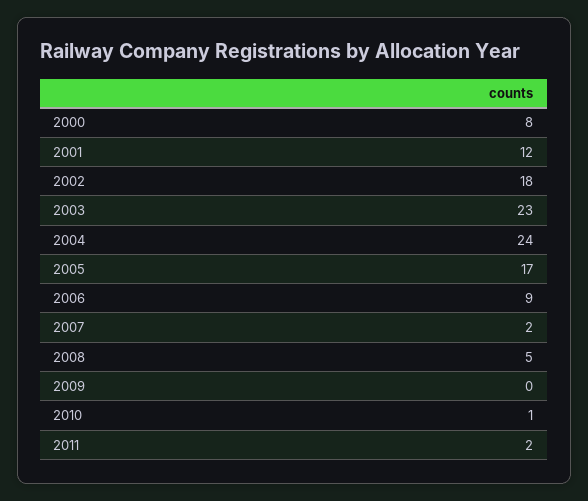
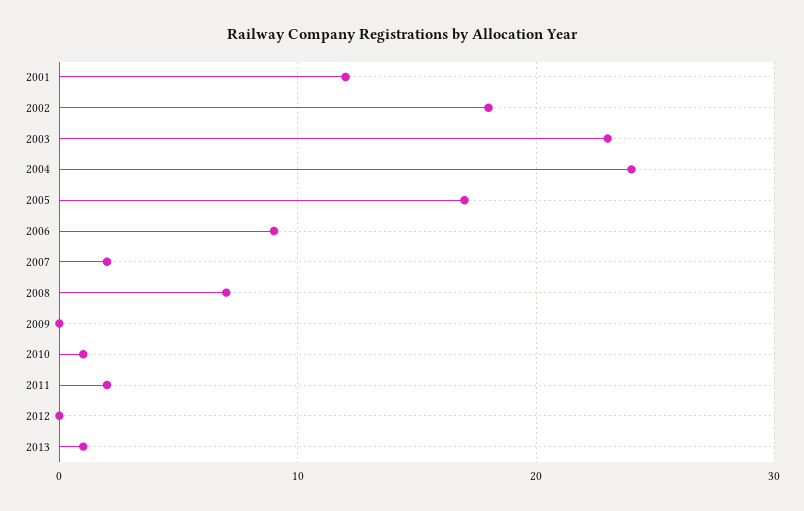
2000: 8 -> none
2008: 5 -> 7
2012: none -> 0
2013: none -> 1

